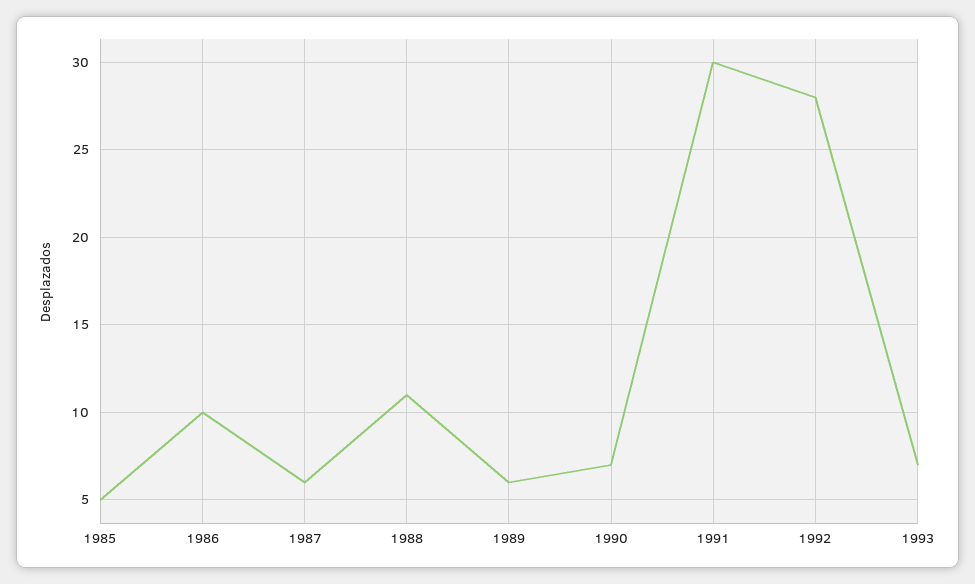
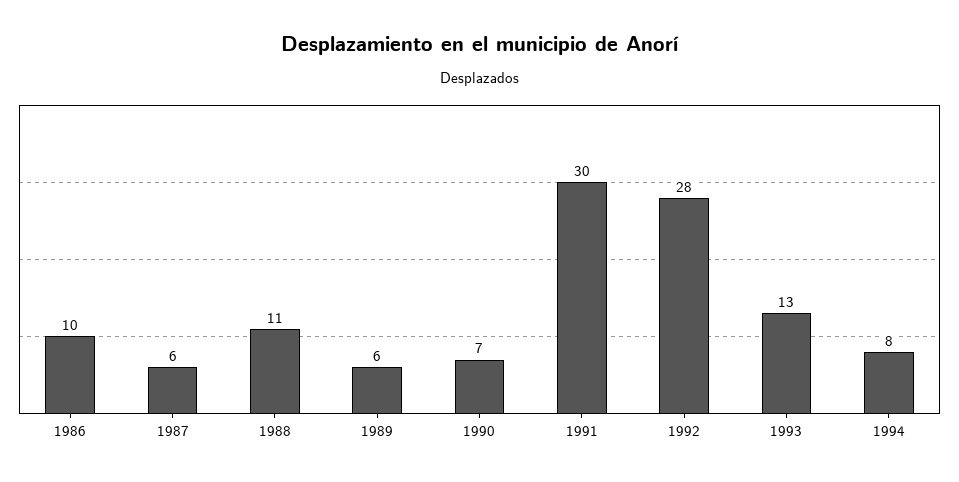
1985: 5 -> none
1993: 7 -> 13
1994: none -> 8

